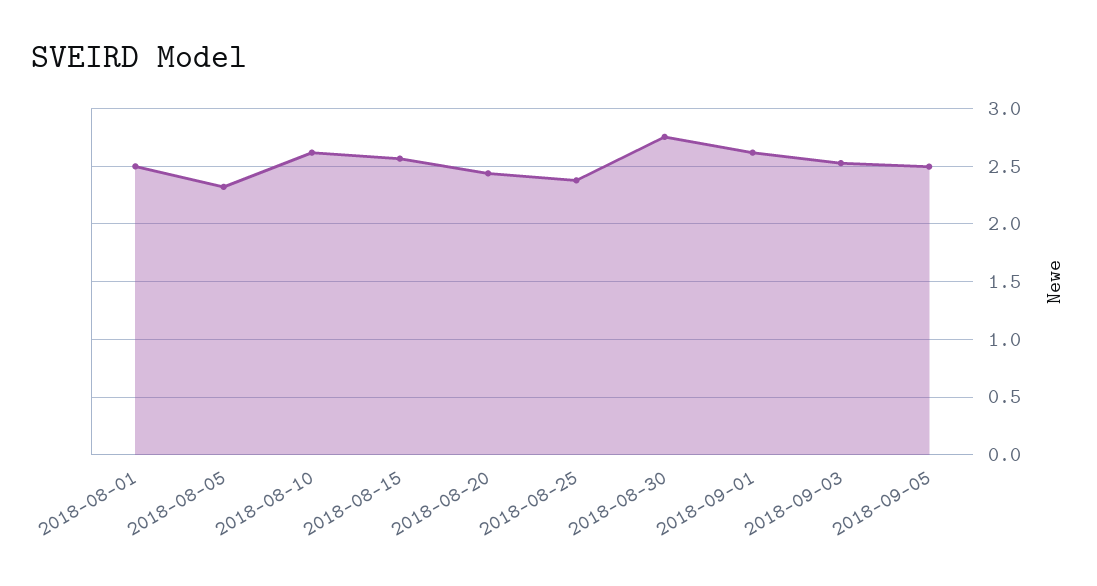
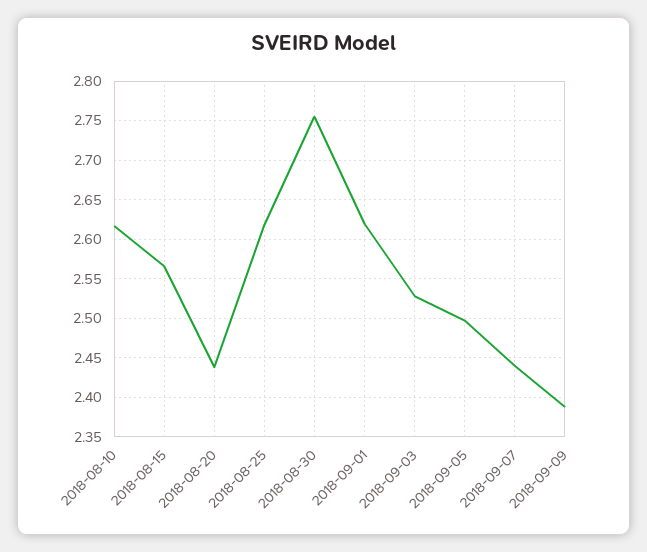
2018-08-01: 2.5 -> none
2018-08-05: 2.3 -> none
2018-08-25: 2.4 -> 2.62
2018-09-07: none -> 2.44
2018-09-09: none -> 2.39

